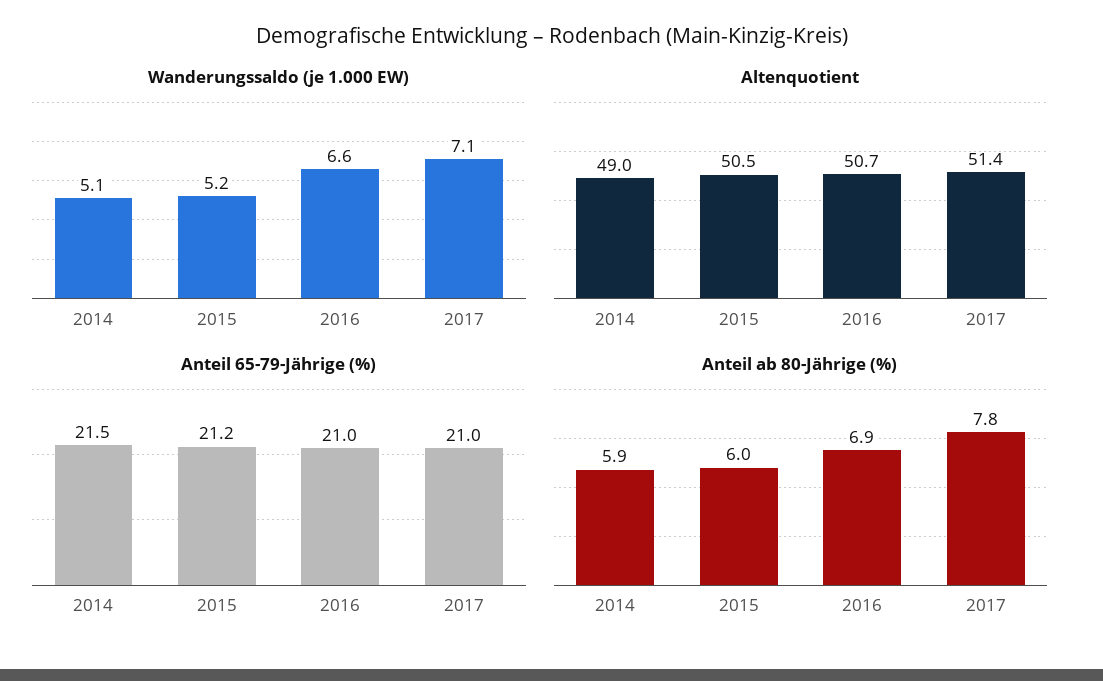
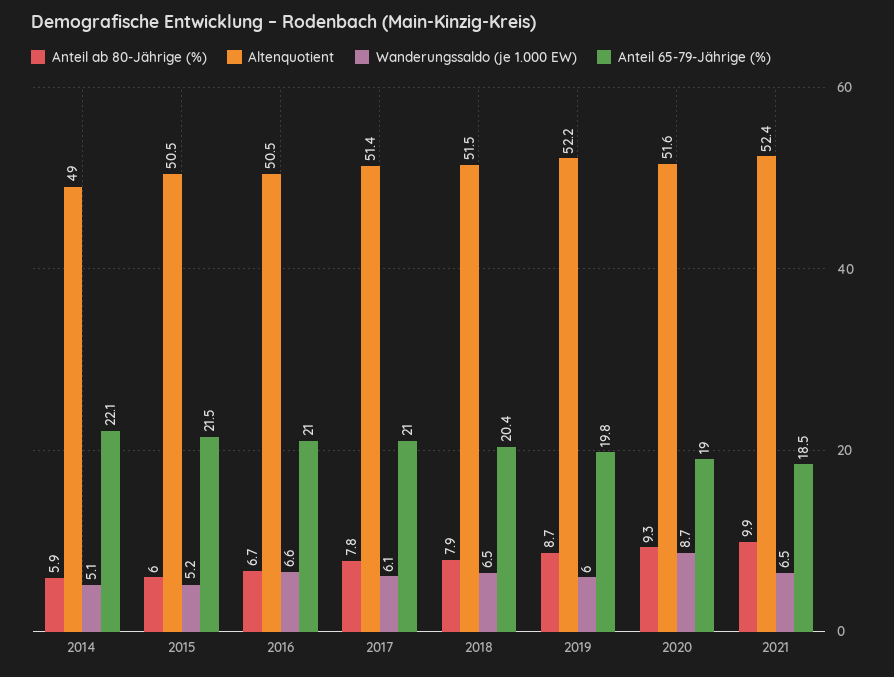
Wanderungssaldo (je 1.000 EW), 2017: 7.1 -> 6.1
Altenquotient, 2016: 50.7 -> 50.5
Anteil 65-79-Jährige (%), 2014: 21.5 -> 22.1
Anteil 65-79-Jährige (%), 2015: 21.2 -> 21.5
Anteil ab 80-Jährige (%), 2016: 6.9 -> 6.7
Anteil ab 80-Jährige (%), 2018: none -> 7.9
Altenquotient, 2018: none -> 51.5
Wanderungssaldo (je 1.000 EW), 2018: none -> 6.5
Anteil 65-79-Jährige (%), 2018: none -> 20.4
Anteil ab 80-Jährige (%), 2019: none -> 8.7
Altenquotient, 2019: none -> 52.2
Wanderungssaldo (je 1.000 EW), 2019: none -> 6
Anteil 65-79-Jährige (%), 2019: none -> 19.8
Anteil ab 80-Jährige (%), 2020: none -> 9.3
Altenquotient, 2020: none -> 51.6
Wanderungssaldo (je 1.000 EW), 2020: none -> 8.7
Anteil 65-79-Jährige (%), 2020: none -> 19
Anteil ab 80-Jährige (%), 2021: none -> 9.9
Altenquotient, 2021: none -> 52.4
Wanderungssaldo (je 1.000 EW), 2021: none -> 6.5
Anteil 65-79-Jährige (%), 2021: none -> 18.5

